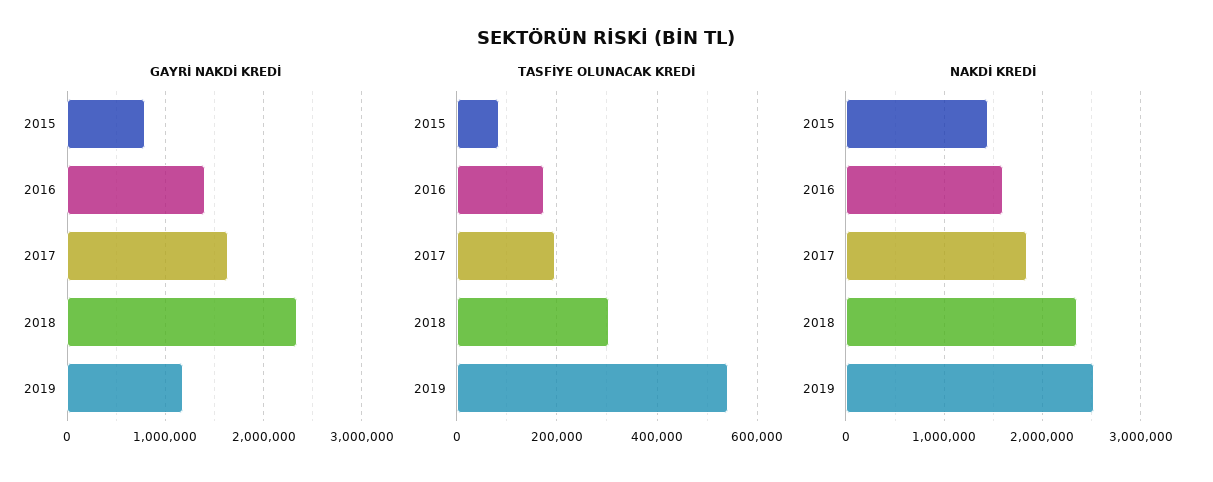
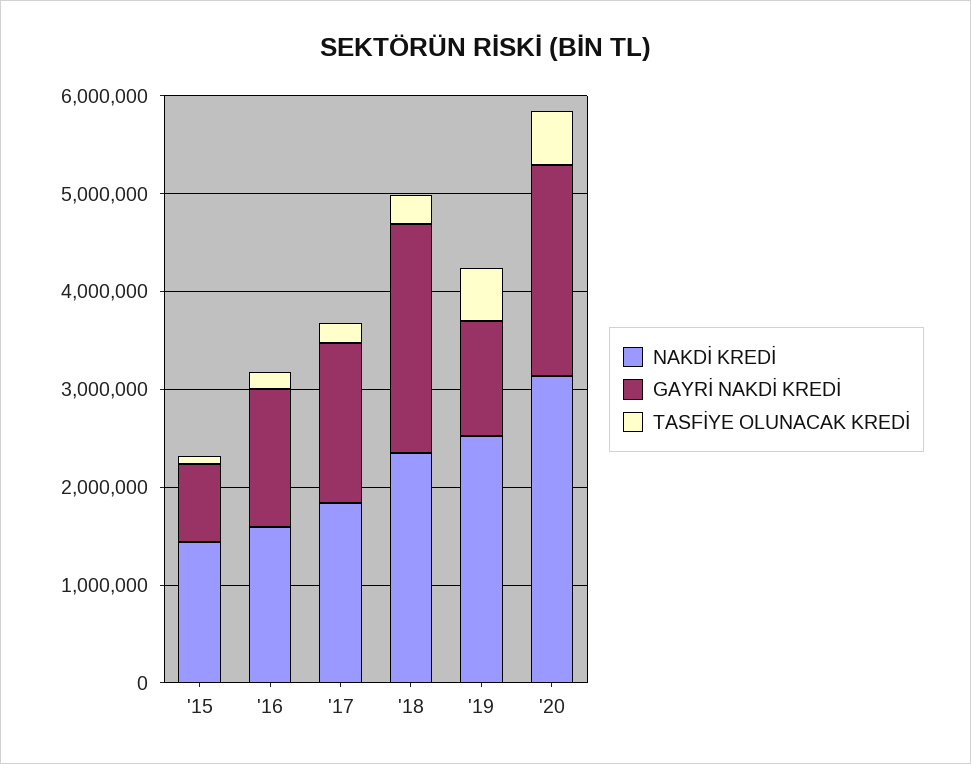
NAKDİ KREDİ, '20: none -> 3200000
GAYRİ NAKDİ KREDİ, '20: none -> 2200000
TASFİYE OLUNACAK KREDİ, '20: none -> 600000

